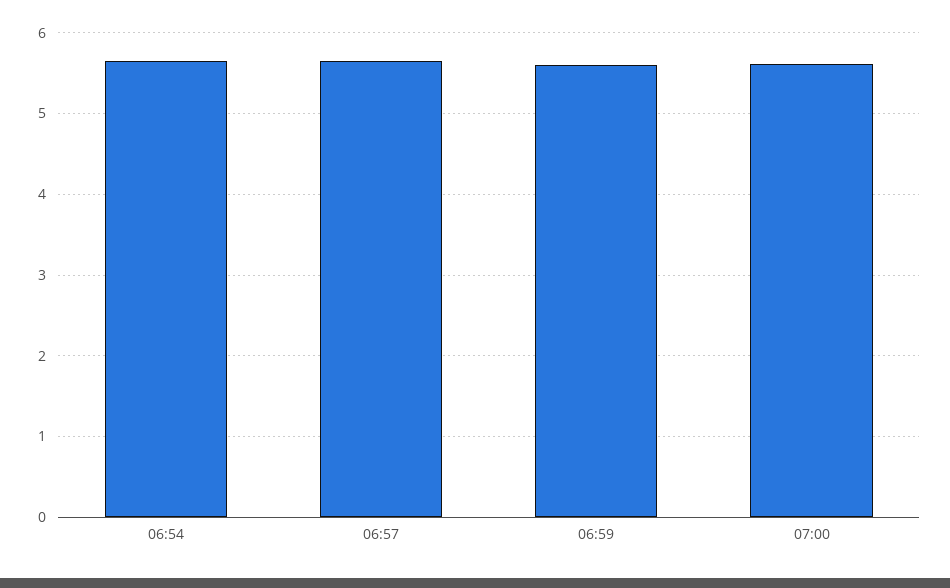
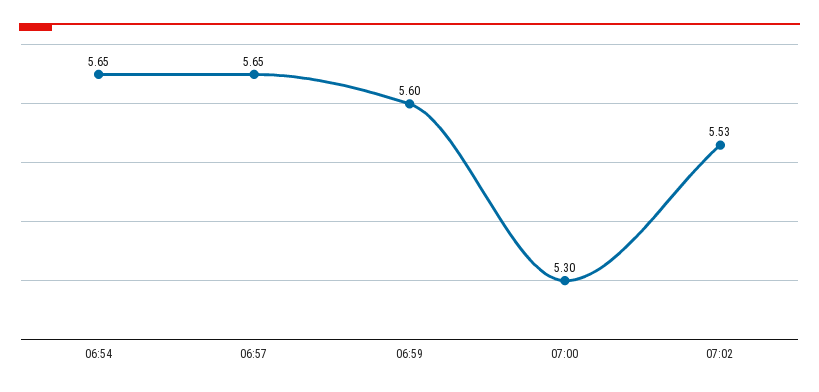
07:00: 5.6 -> 5.3
07:02: none -> 5.53

